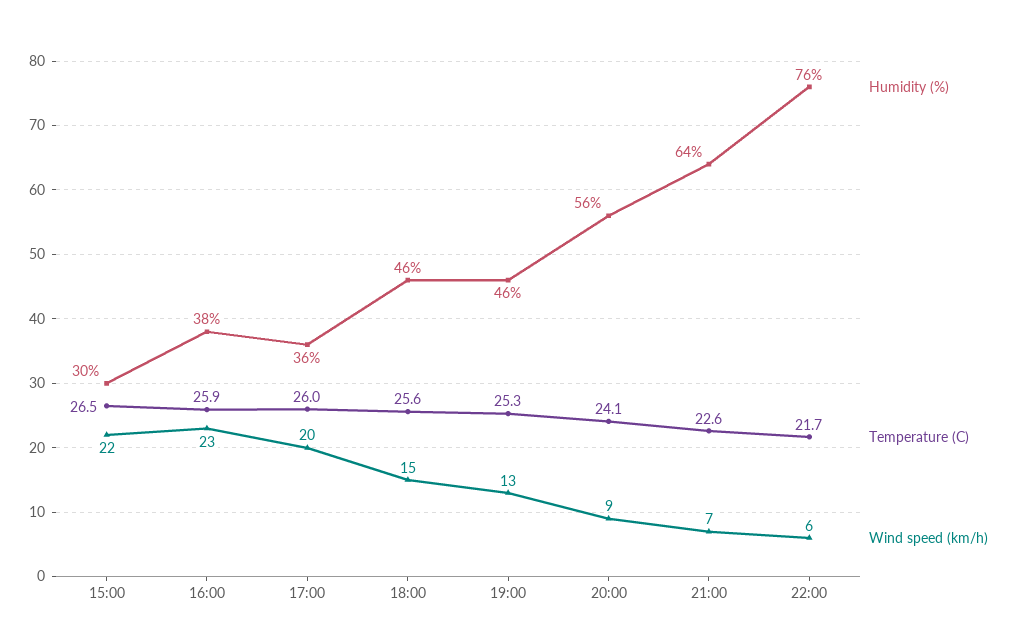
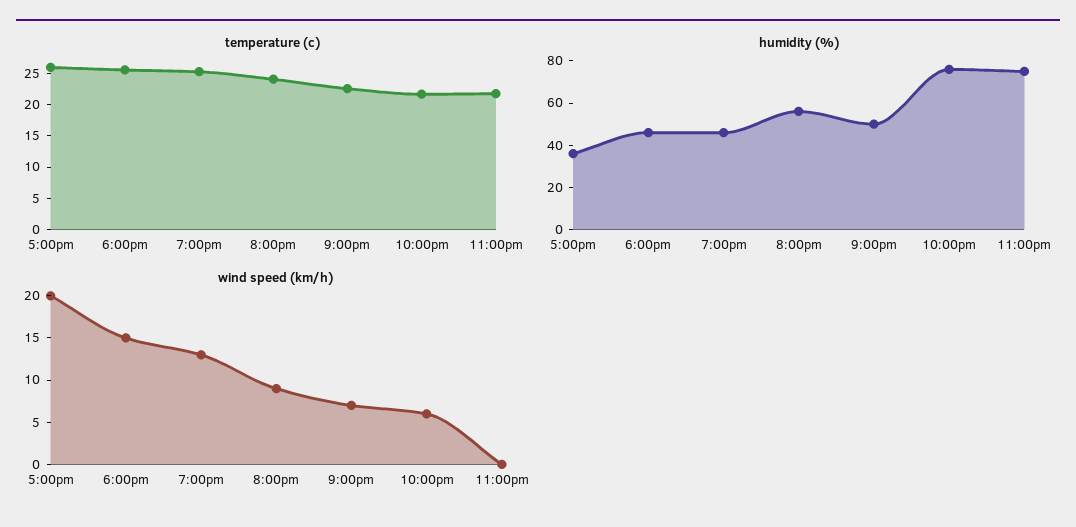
Humidity (%), 15:00: 30 -> none
Temperature (C), 15:00: 26.5 -> none
Wind speed (km/h), 15:00: 22 -> none
Humidity (%), 16:00: 38 -> none
Temperature (C), 16:00: 25.9 -> none
Wind speed (km/h), 16:00: 23 -> none
Humidity (%), 21:00: 64 -> 50
Temperature (C), 11:00pm: none -> 22.5
Humidity (%), 11:00pm: none -> 75
Wind speed (km/h), 11:00pm: none -> 0

